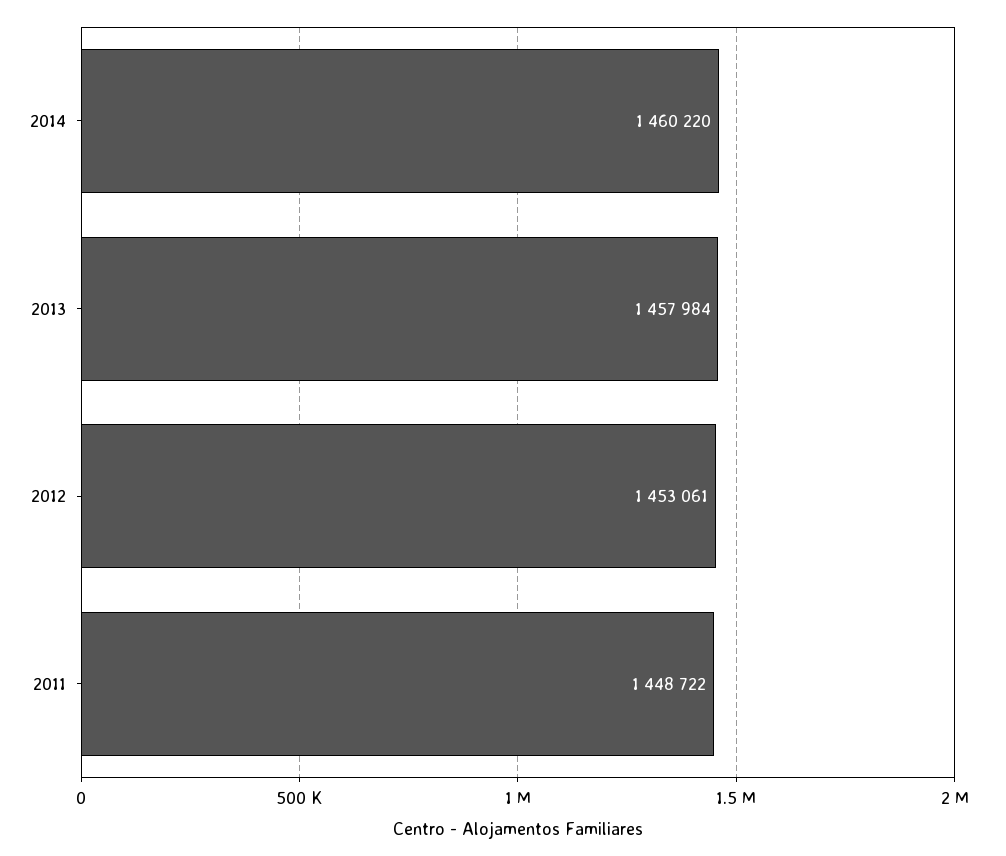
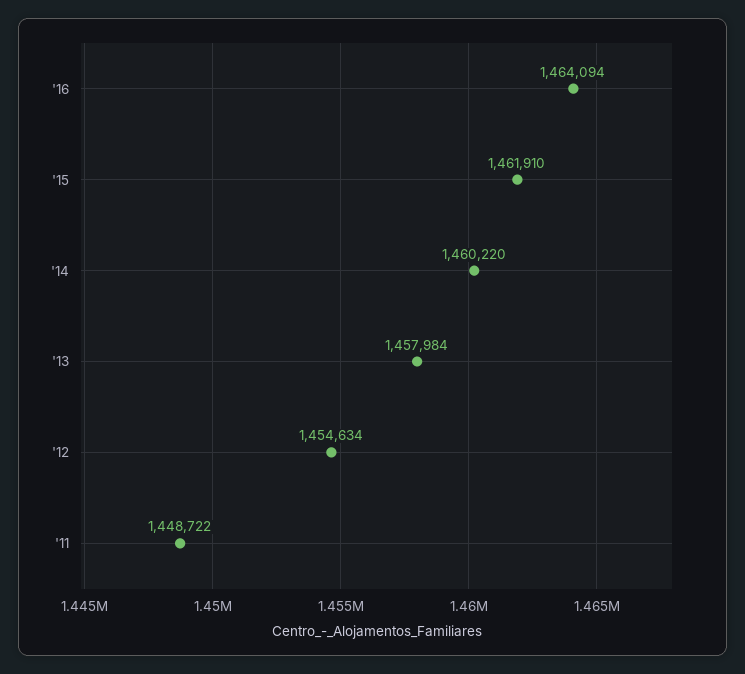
2012: 1453061 -> 1454634
'16: none -> 1464094
'15: none -> 1461910

